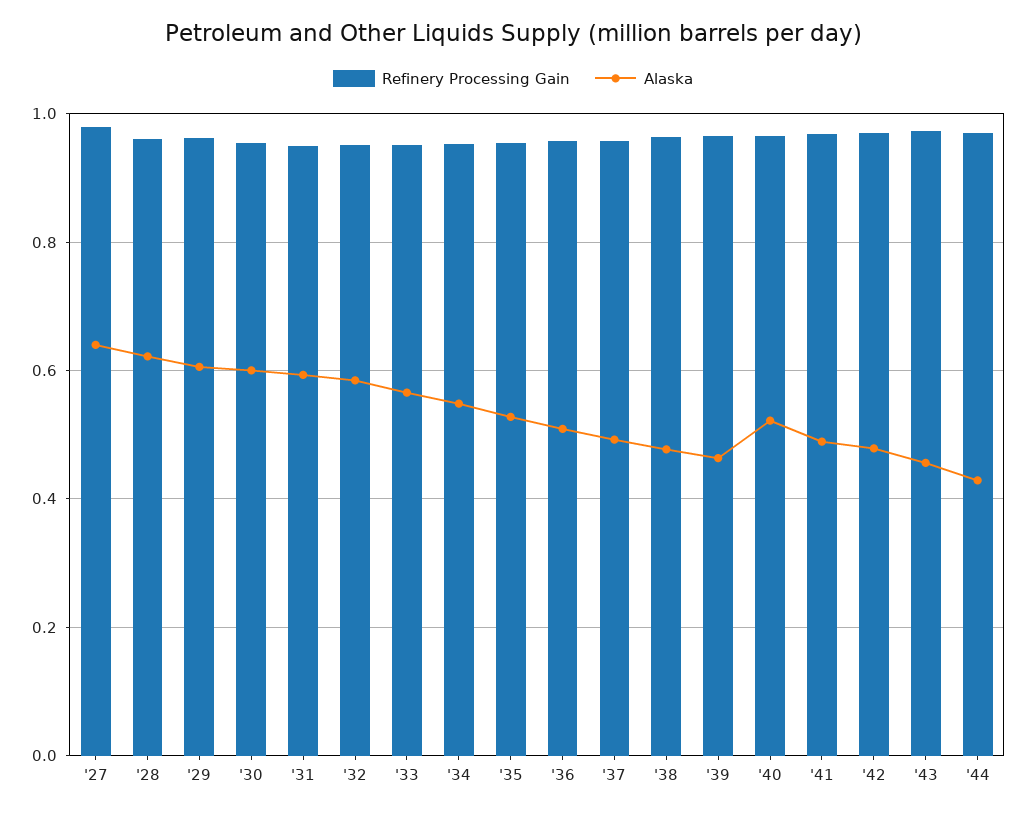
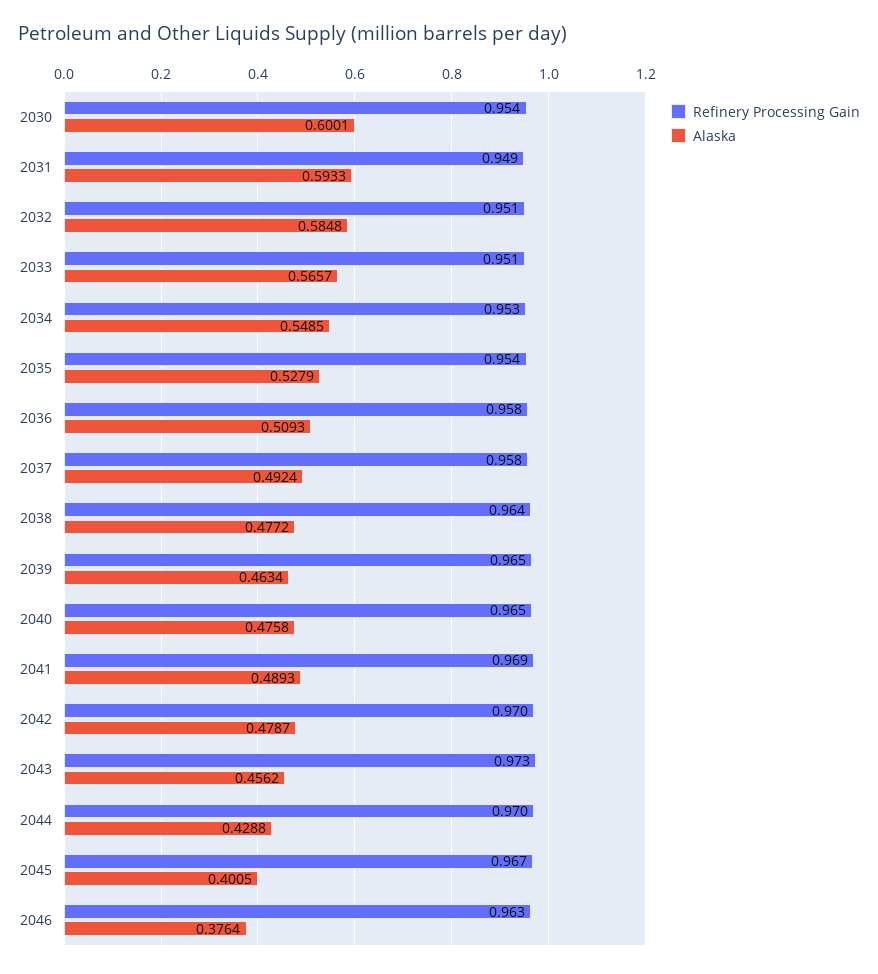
Refinery Processing Gain, '27: 0.98 -> none
Alaska, '27: 0.64 -> none
Refinery Processing Gain, '28: 0.96 -> none
Alaska, '28: 0.62 -> none
Refinery Processing Gain, '29: 0.96 -> none
Alaska, '29: 0.6 -> none
Alaska, '40: 0.52 -> 0.4758
Refinery Processing Gain, 2045: none -> 0.967
Alaska, 2045: none -> 0.4005
Refinery Processing Gain, 2046: none -> 0.963
Alaska, 2046: none -> 0.3764

